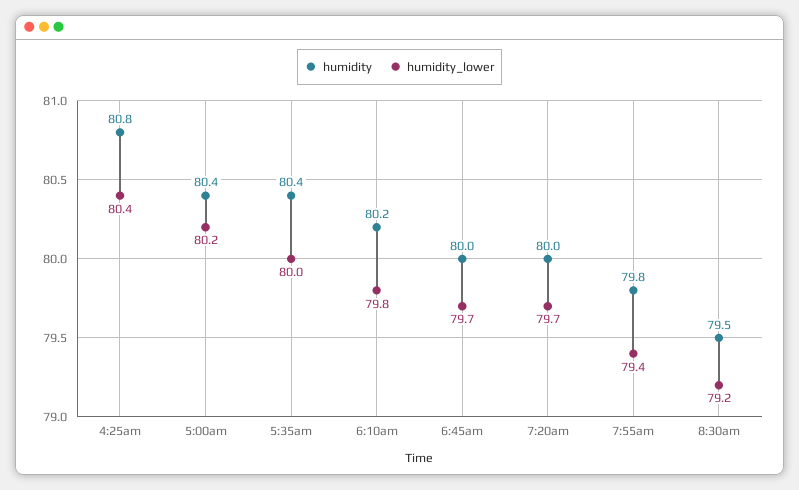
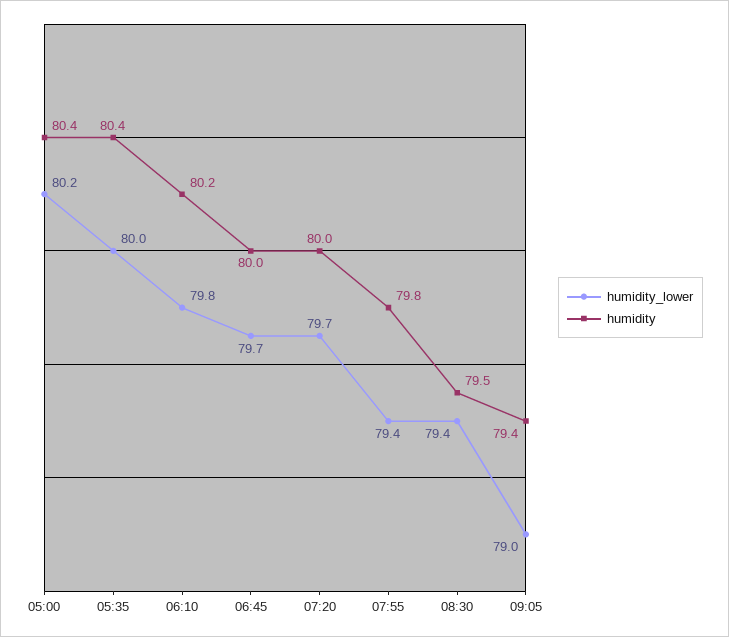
humidity, 4:25am: 80.8 -> none
humidity_lower, 4:25am: 80.4 -> none
humidity_lower, 8:30am: 79.2 -> 79.4
humidity_lower, 09:05: none -> 79
humidity, 09:05: none -> 79.4

